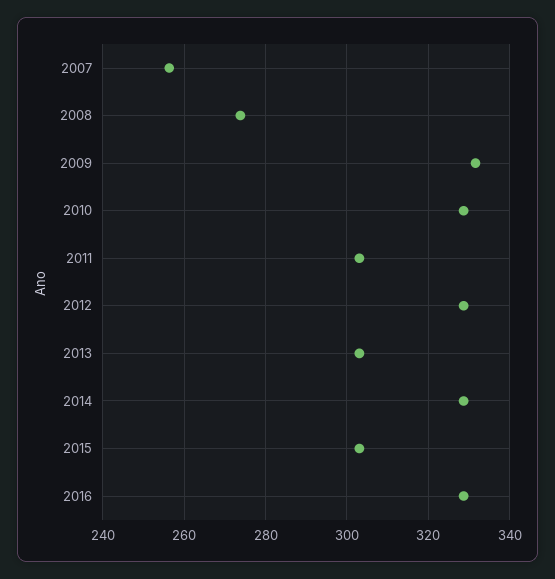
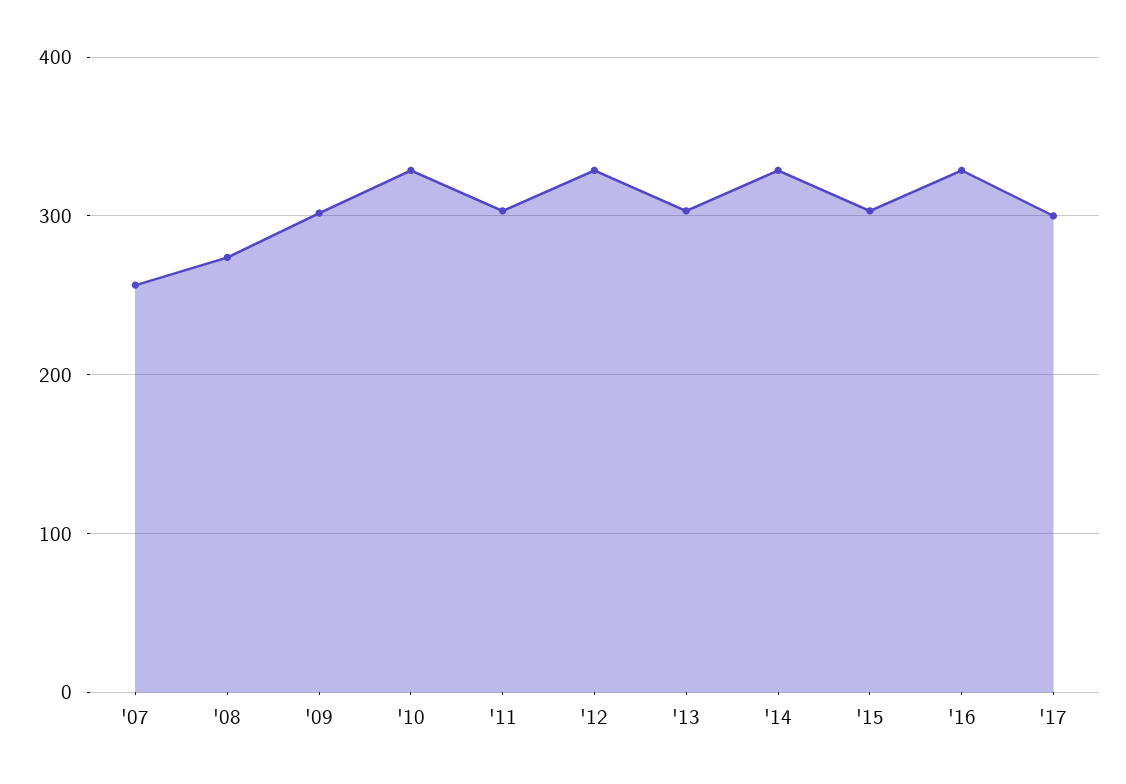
2009: 332 -> 300
'17: none -> 300

